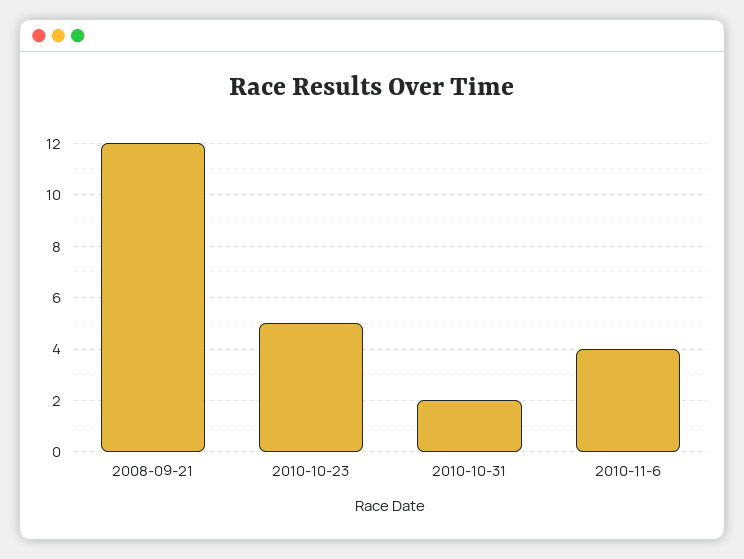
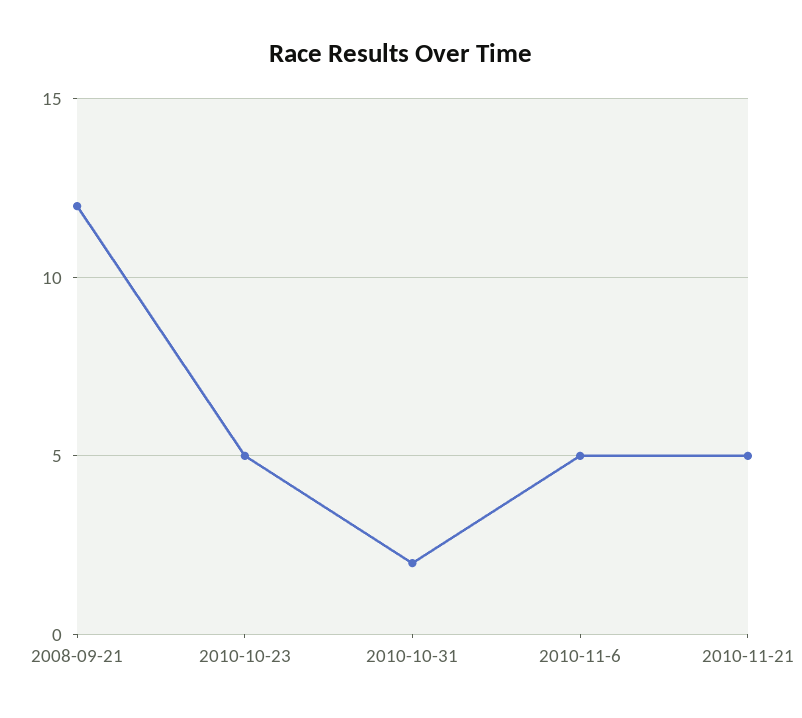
2010-11-6: 4 -> 5
2010-11-21: none -> 5

